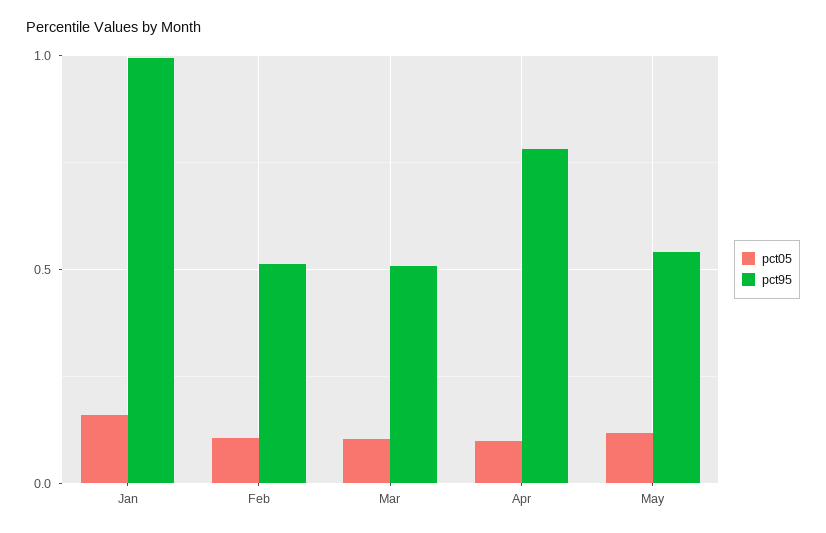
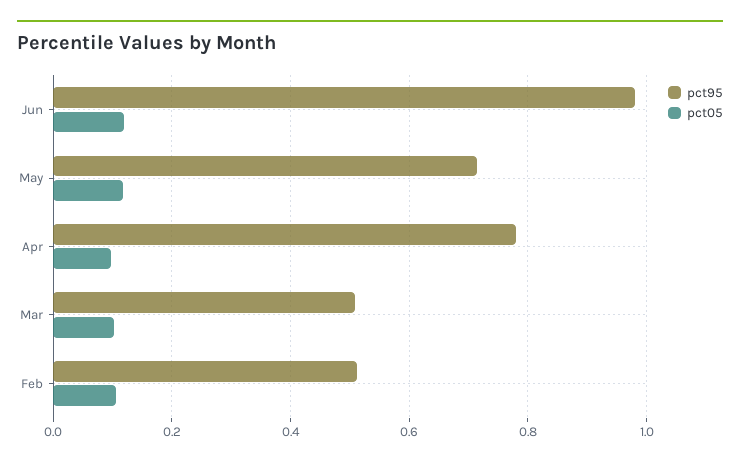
pct05, Jan: 0.15 -> none
pct95, Jan: 1 -> none
pct95, May: 0.55 -> 0.72
pct95, Jun: none -> 0.98
pct05, Jun: none -> 0.12

